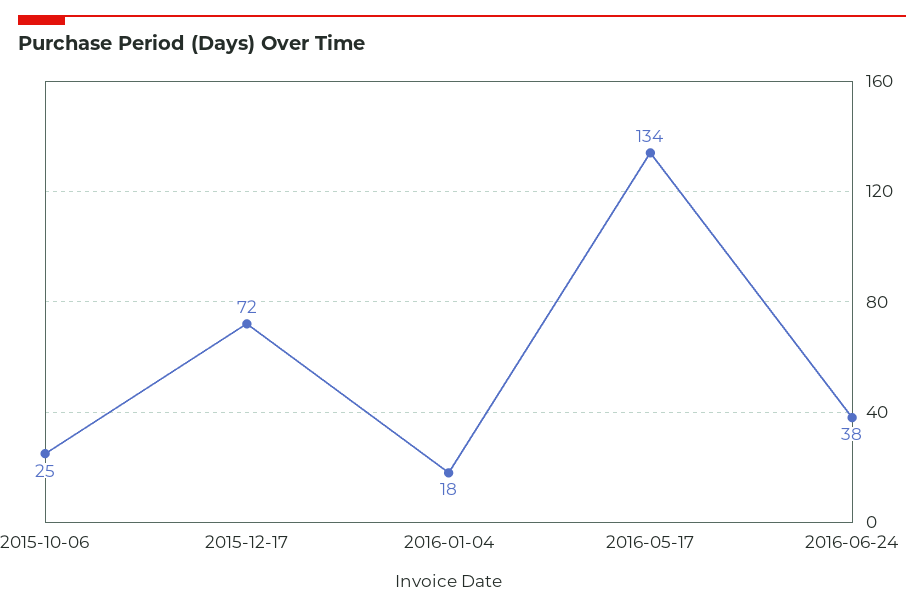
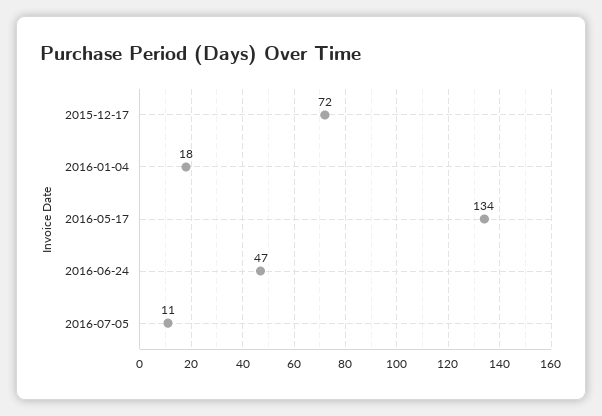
2015-10-06: 25 -> none
2016-06-24: 38 -> 47
2016-07-05: none -> 11

